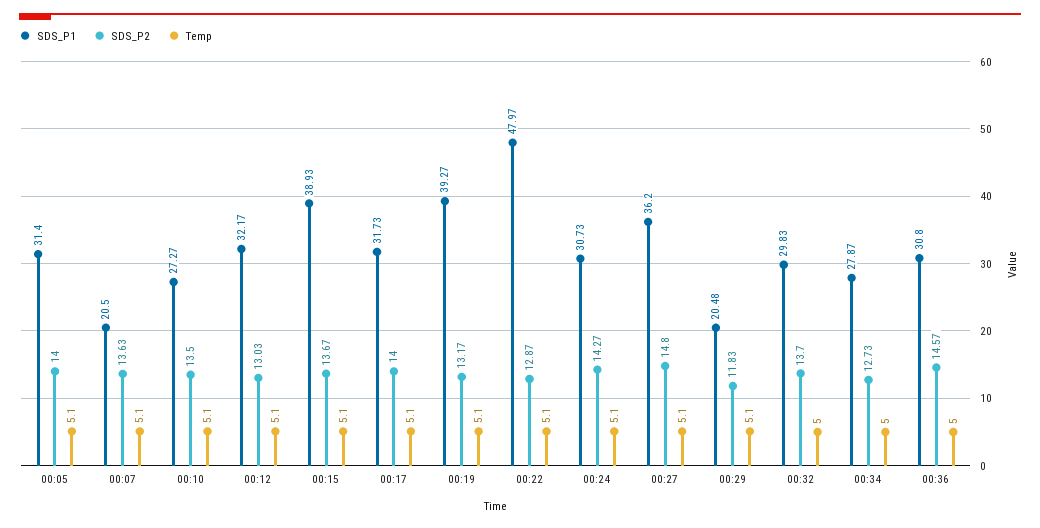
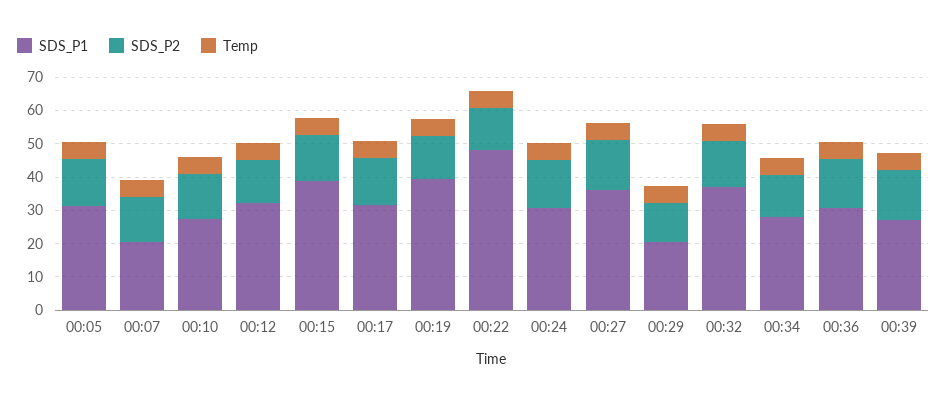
SDS_P1, 00:32: 29.83 -> 37.5
SDS_P1, 00:39: none -> 27.5
SDS_P2, 00:39: none -> 15
Temp, 00:39: none -> 5

